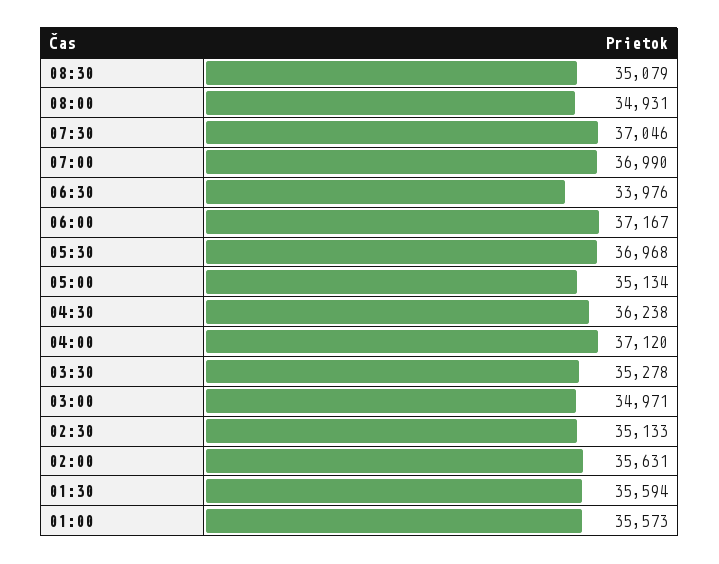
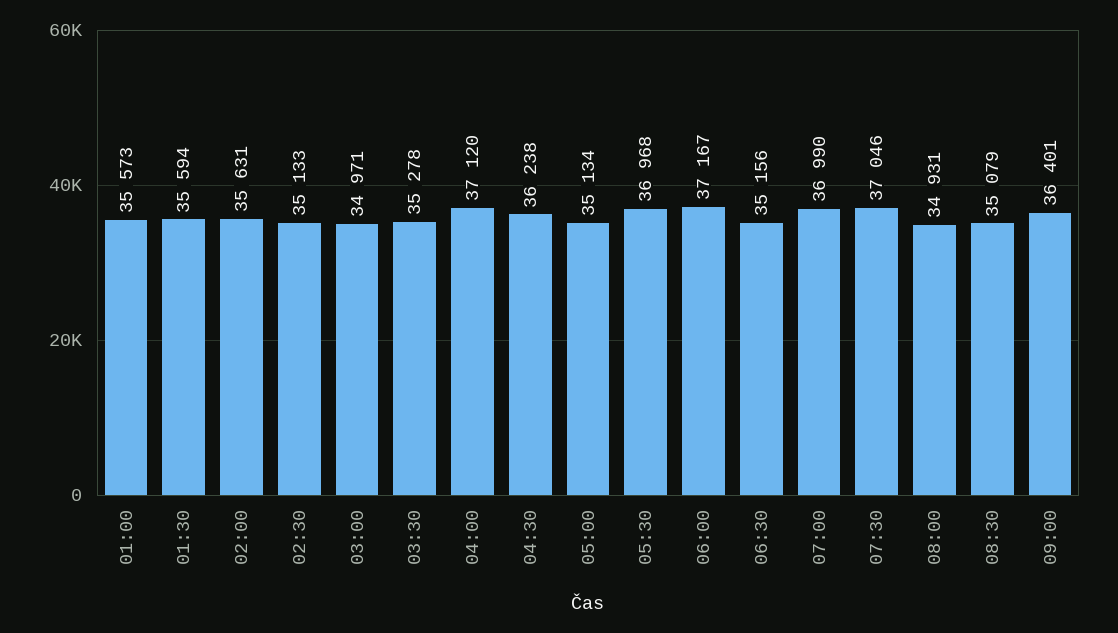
06:30: 33976 -> 35156
09:00: none -> 36401

